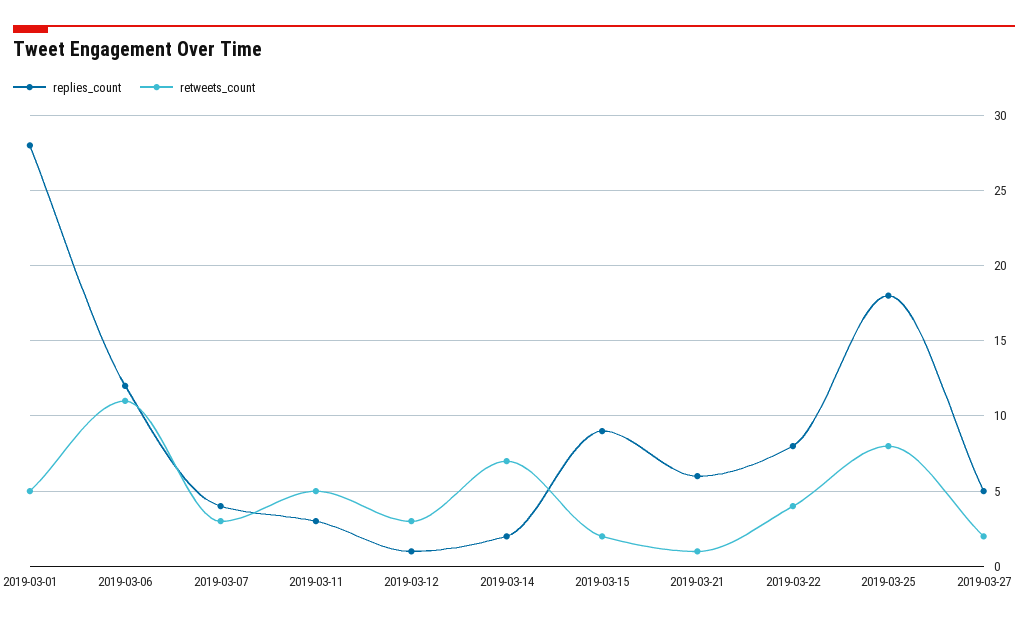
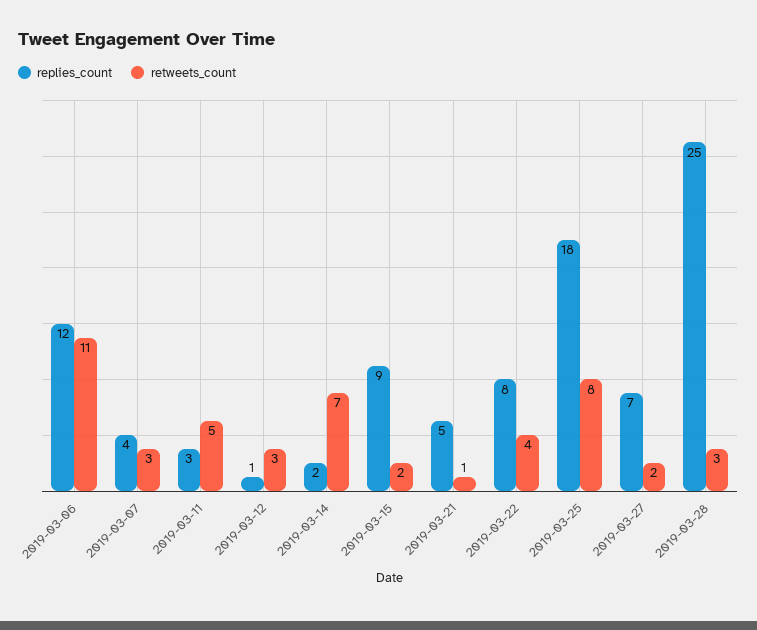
replies_count, 2019-03-01: 28 -> none
retweets_count, 2019-03-01: 5 -> none
replies_count, 2019-03-21: 6 -> 5
replies_count, 2019-03-27: 5 -> 7
replies_count, 2019-03-28: none -> 25
retweets_count, 2019-03-28: none -> 3

